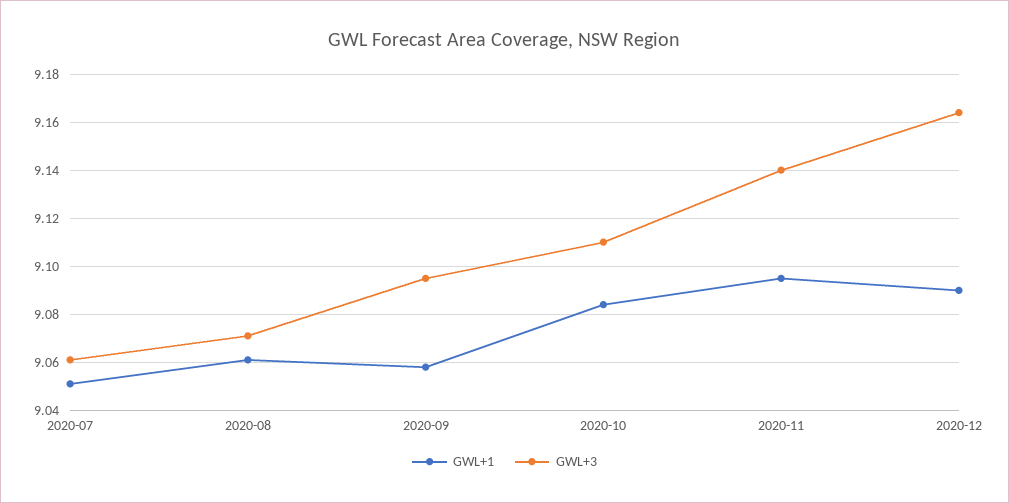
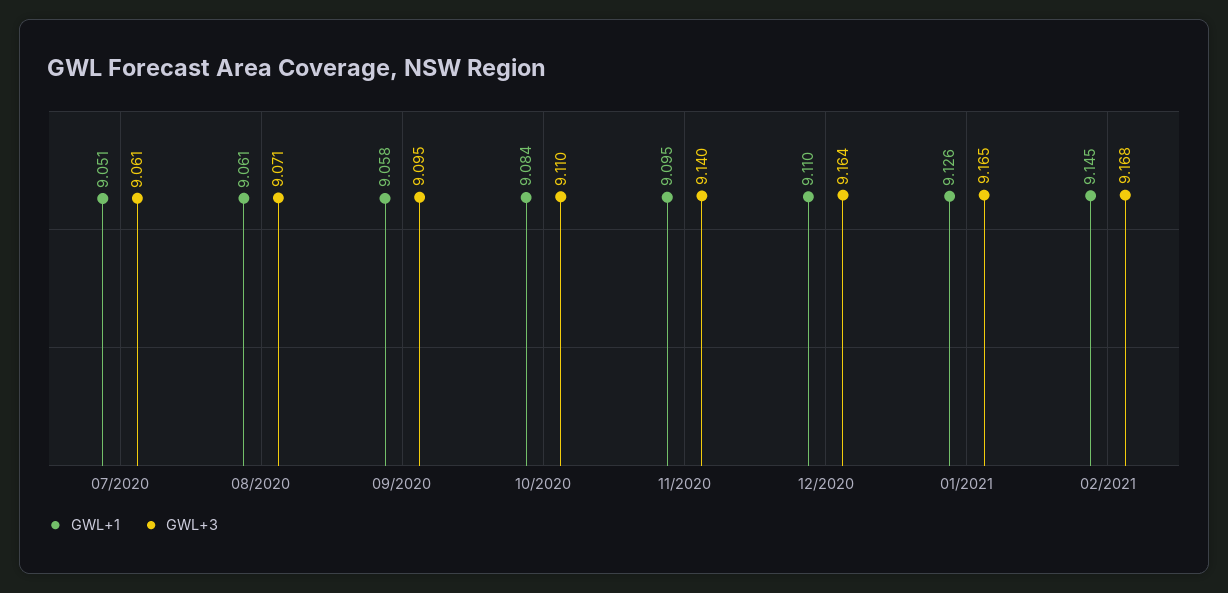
GWL+1, 2020-12: 9.09 -> 9.11
GWL+1, 01/2021: none -> 9.126
GWL+3, 01/2021: none -> 9.165
GWL+1, 02/2021: none -> 9.145
GWL+3, 02/2021: none -> 9.168

